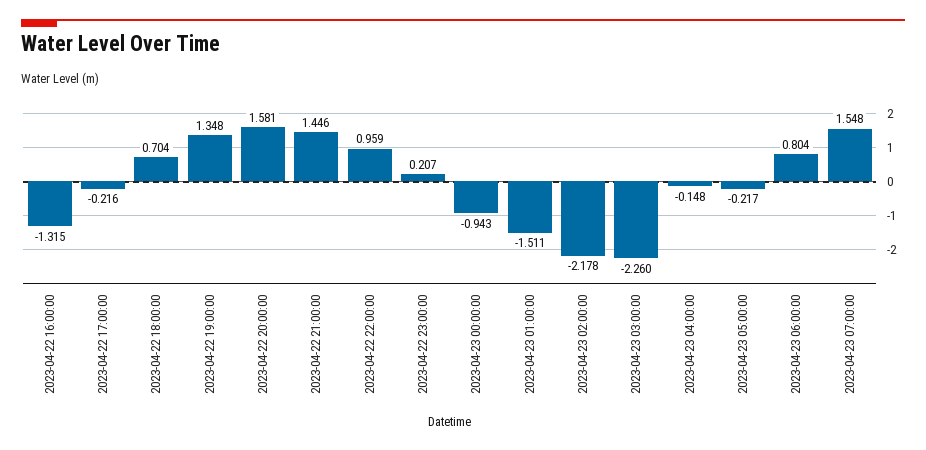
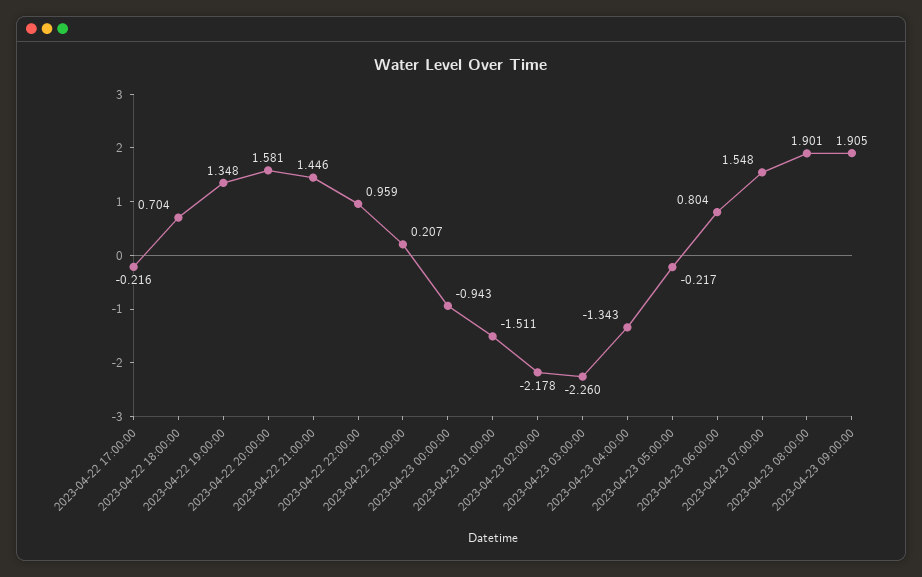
2023-04-22 16:00:00: -1.315 -> none
2023-04-23 04:00:00: -0.148 -> -1.343
2023-04-23 08:00:00: none -> 1.901
2023-04-23 09:00:00: none -> 1.905

